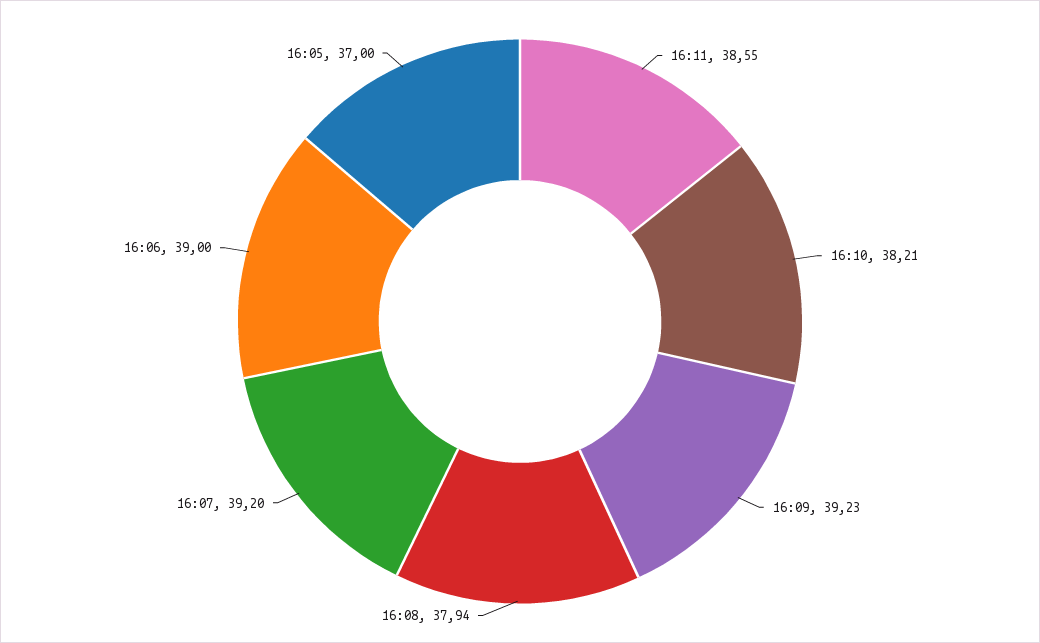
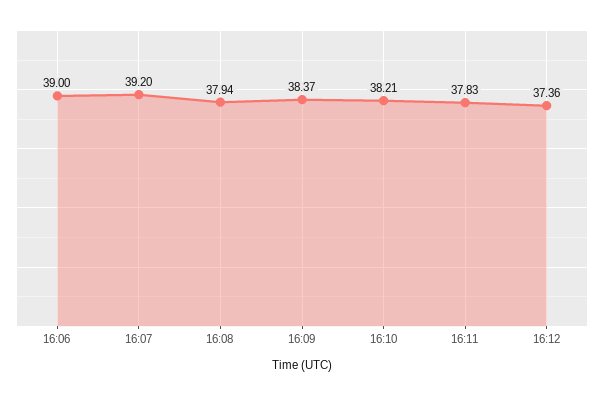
16:11: 38.55 -> 37.83
16:09: 39.23 -> 38.37
16:05: 37 -> none
16:12: none -> 37.36

